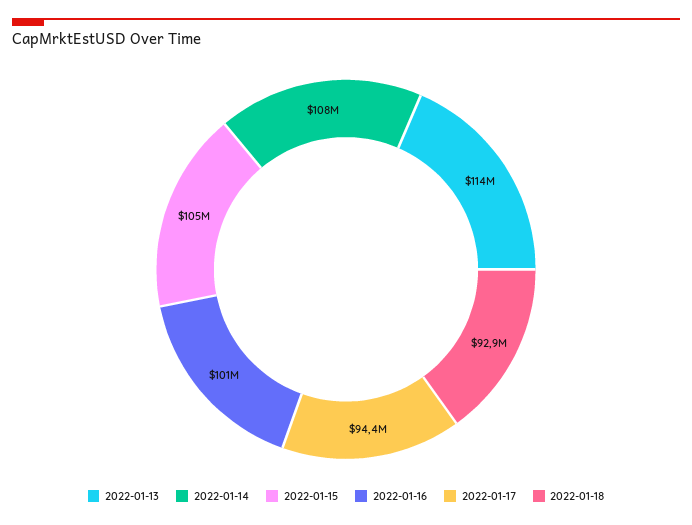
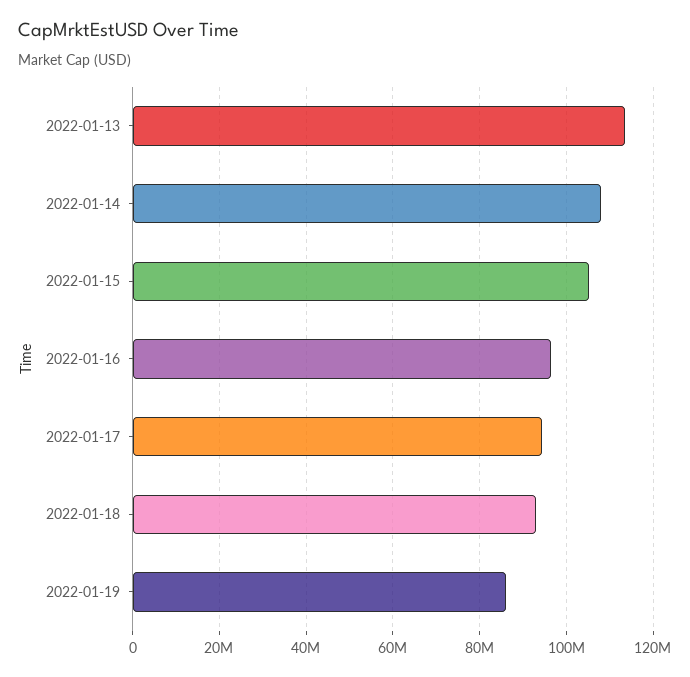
2022-01-16: 101000000 -> 96000000
2022-01-19: none -> 86000000

